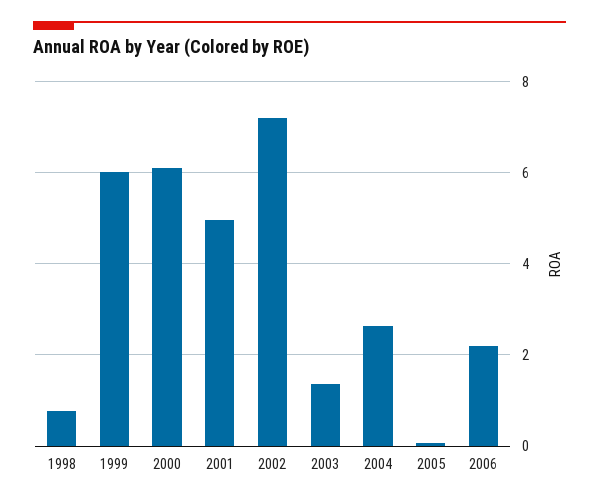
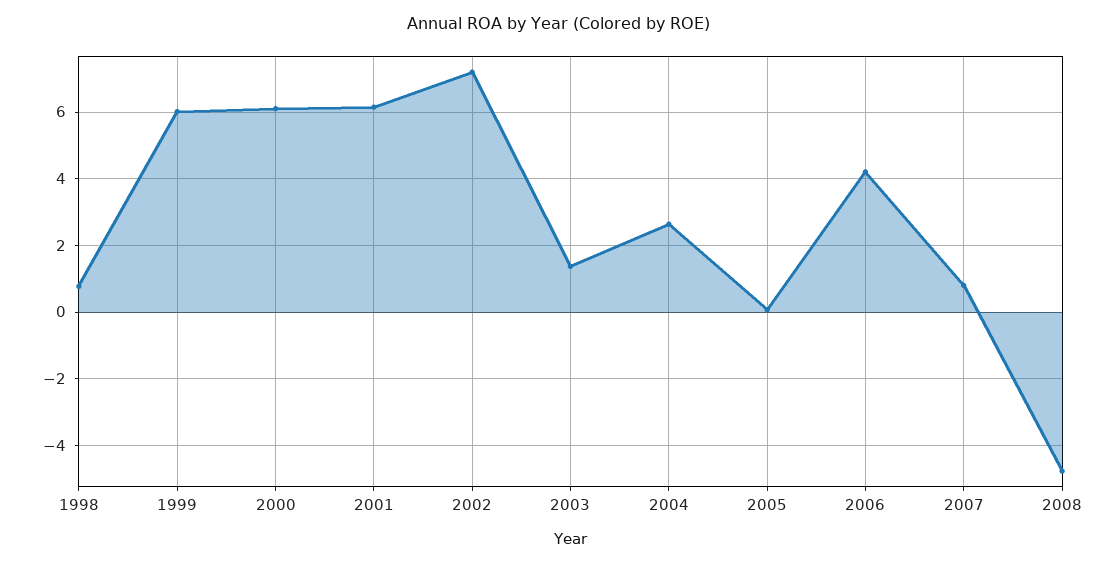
2001: 5 -> 6.2
2006: 2.2 -> 4.2
2007: none -> 0.8
2008: none -> -4.8

